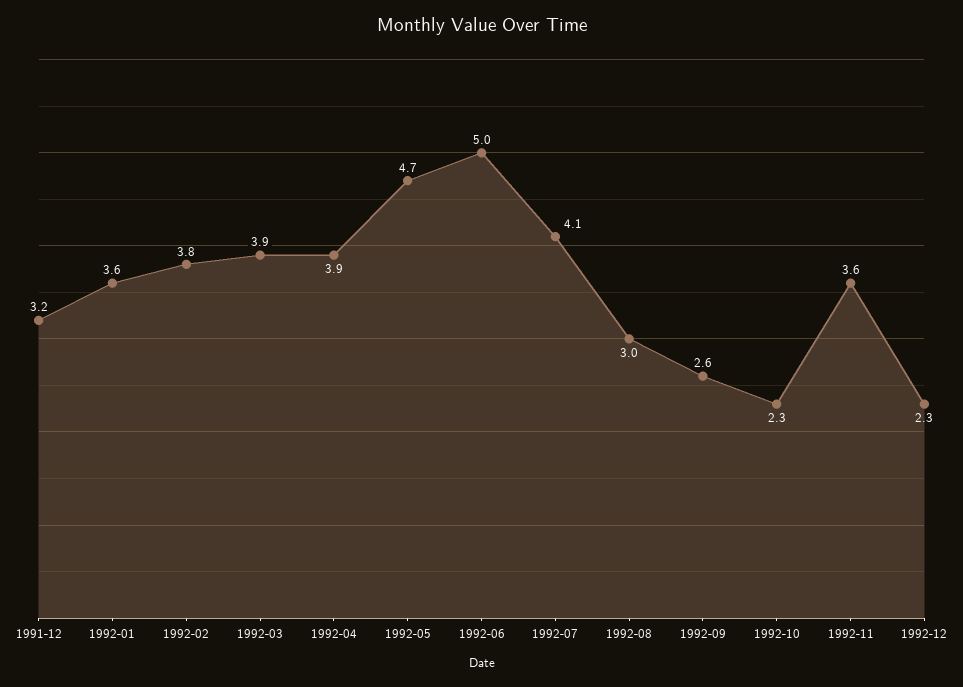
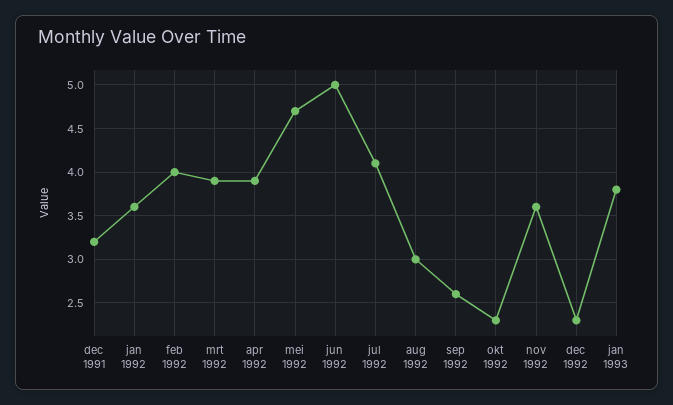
1992-02: 3.8 -> 4
jan 1993: none -> 3.8

